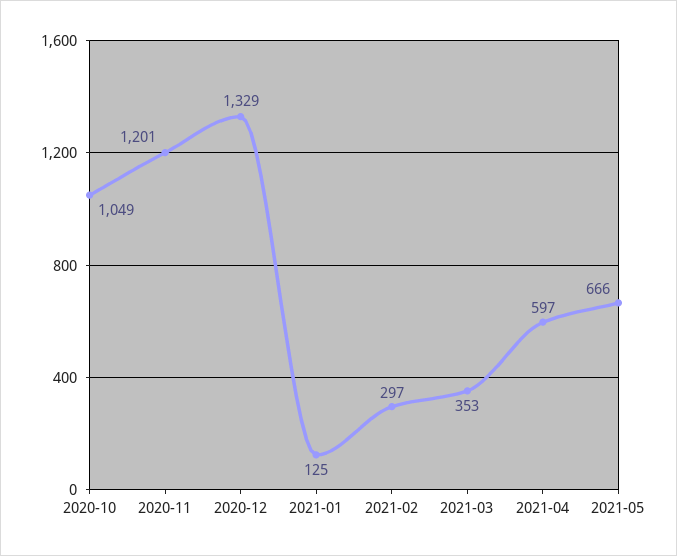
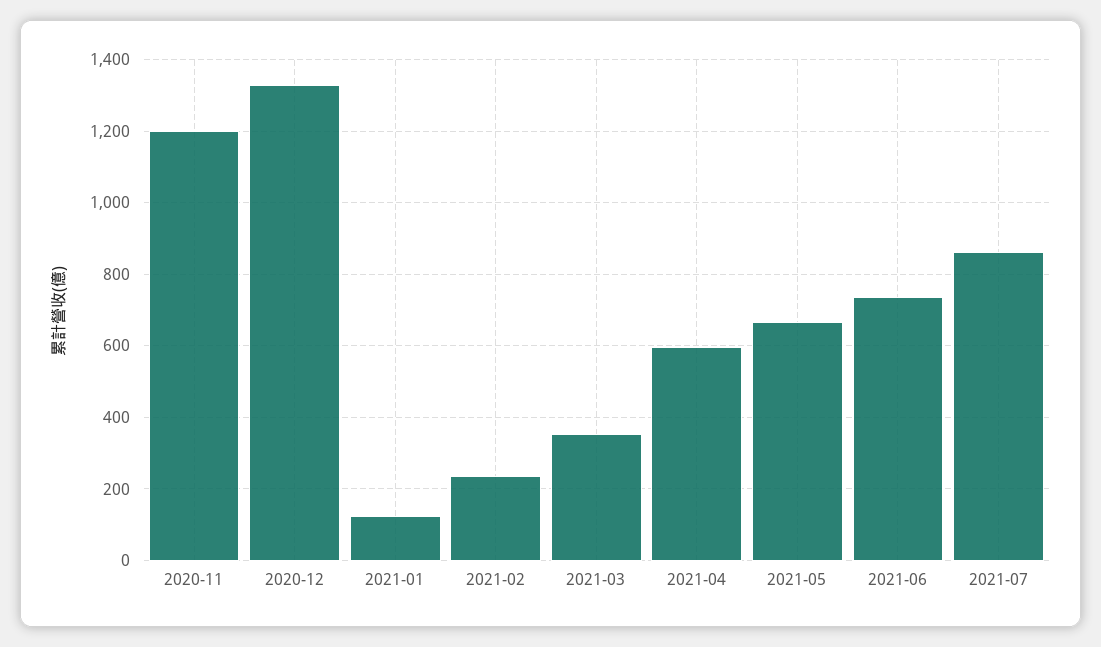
2020-10: 1049 -> none
2021-02: 297 -> 240
2021-06: none -> 740
2021-07: none -> 860

